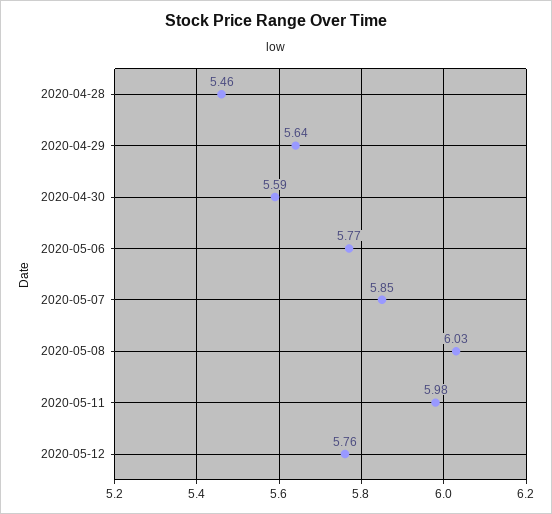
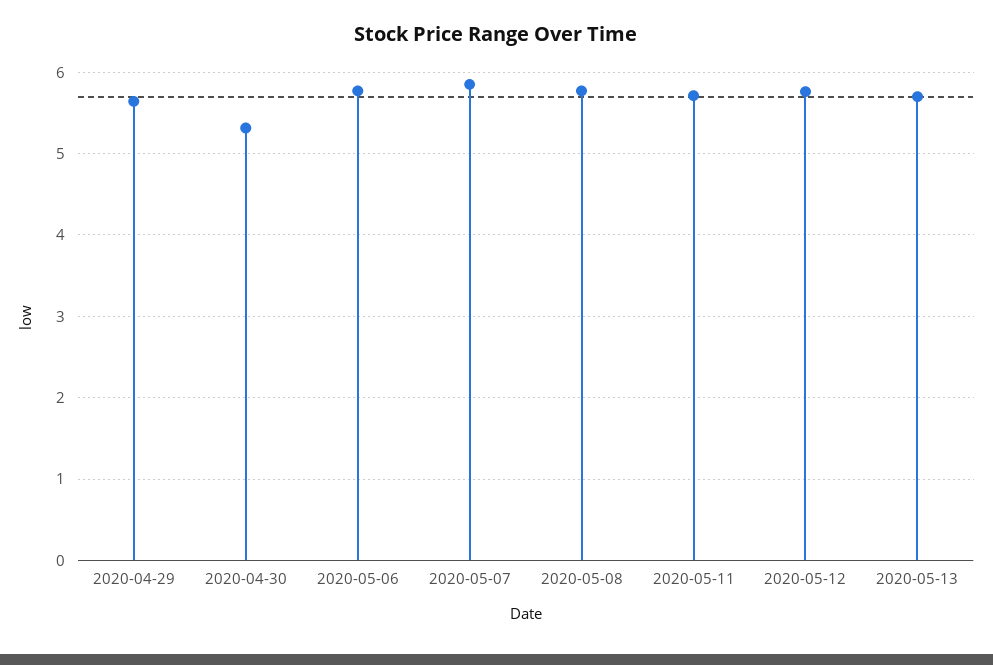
2020-04-28: 5.46 -> none
2020-04-30: 5.59 -> 5.3
2020-05-08: 6.03 -> 5.8
2020-05-11: 5.98 -> 5.7
2020-05-13: none -> 5.7

